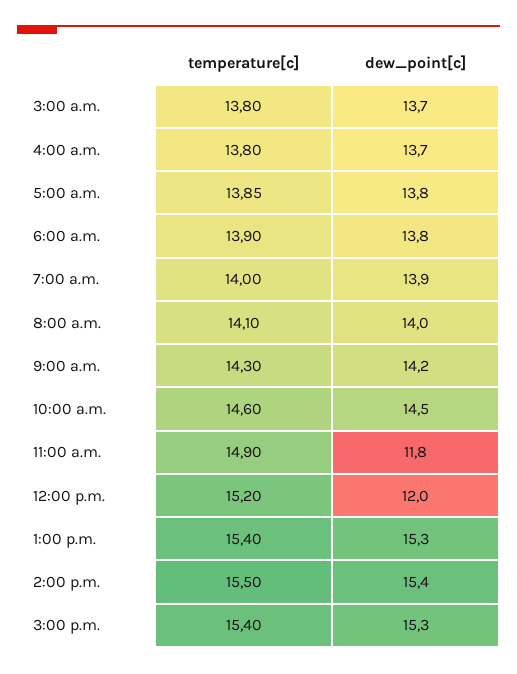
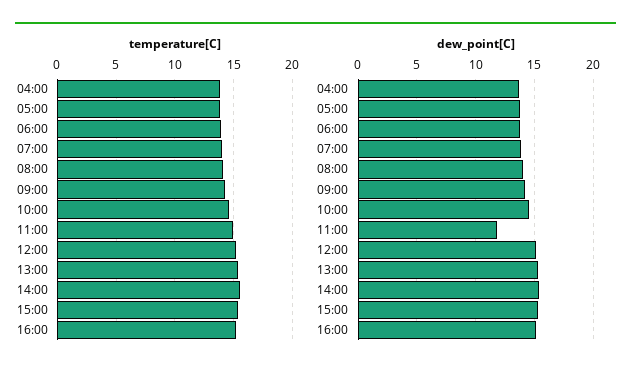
temperature[c], 3:00 a.m.: 13.8 -> none
dew_point[c], 3:00 a.m.: 13.7 -> none
dew_point[c], 12:00 p.m.: 12 -> 15
temperature[c], 16:00: none -> 15
dew_point[c], 16:00: none -> 15

